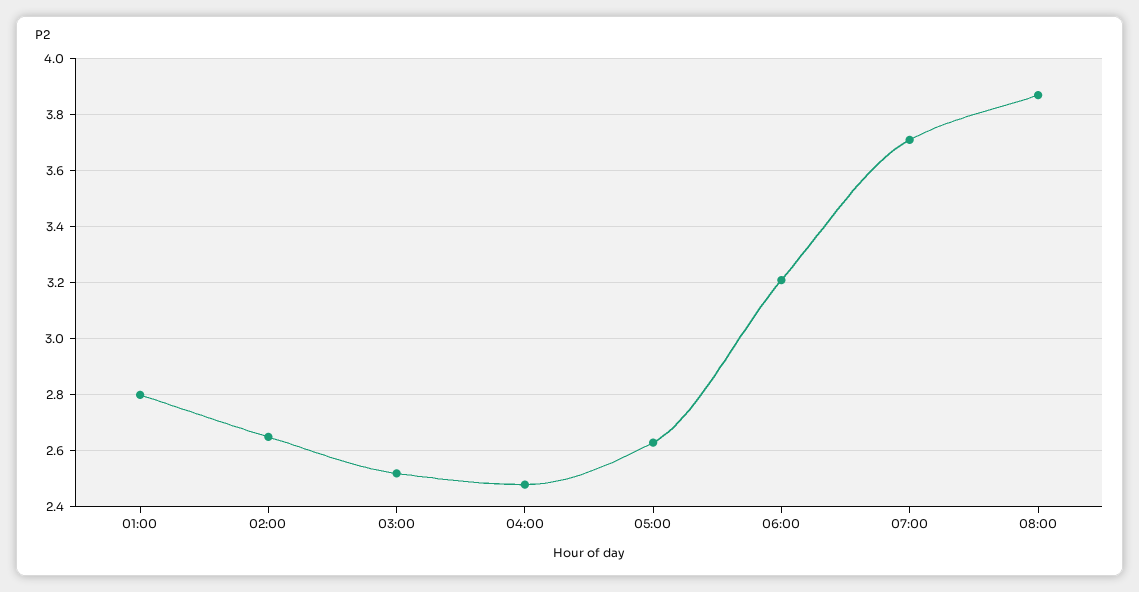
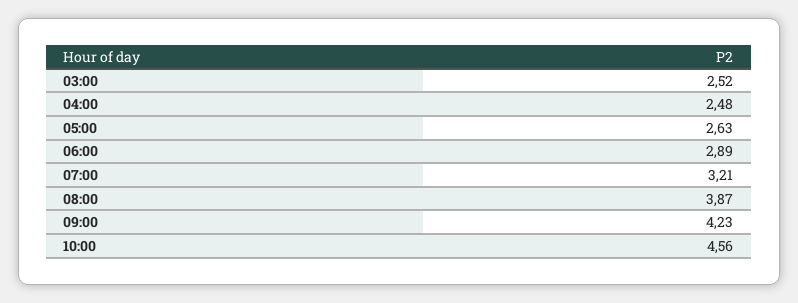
01:00: 2.8 -> none
02:00: 2.65 -> none
06:00: 3.2 -> 2.89
07:00: 3.7 -> 3.21
09:00: none -> 4.23
10:00: none -> 4.56

